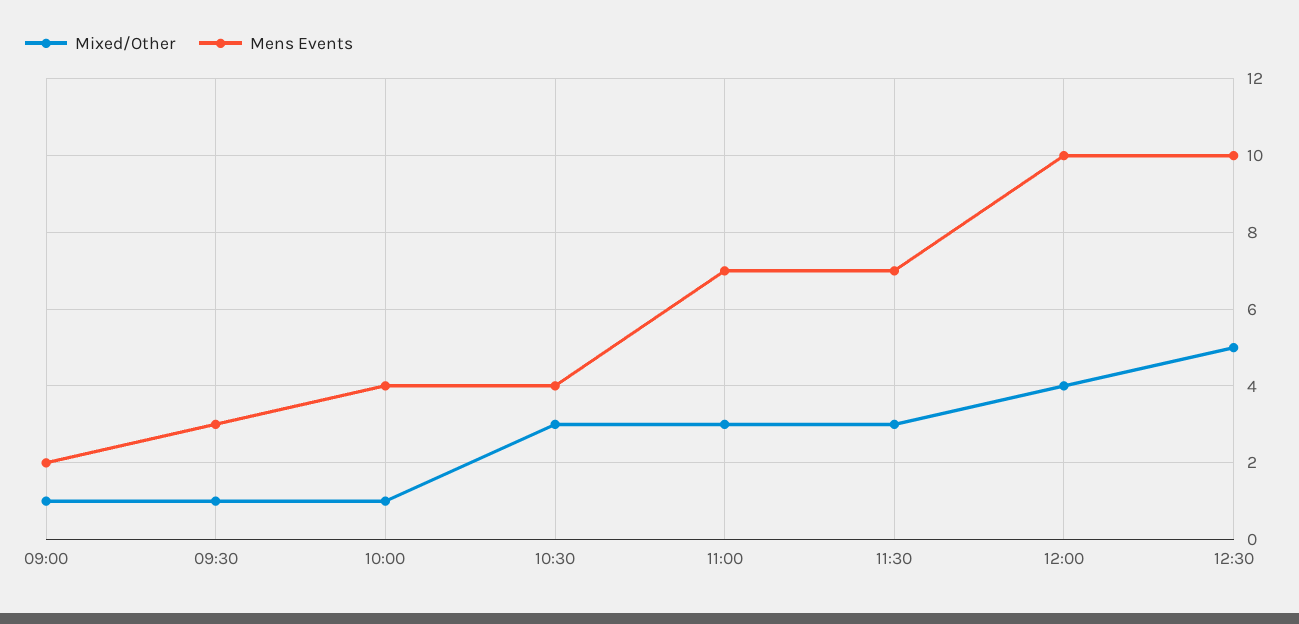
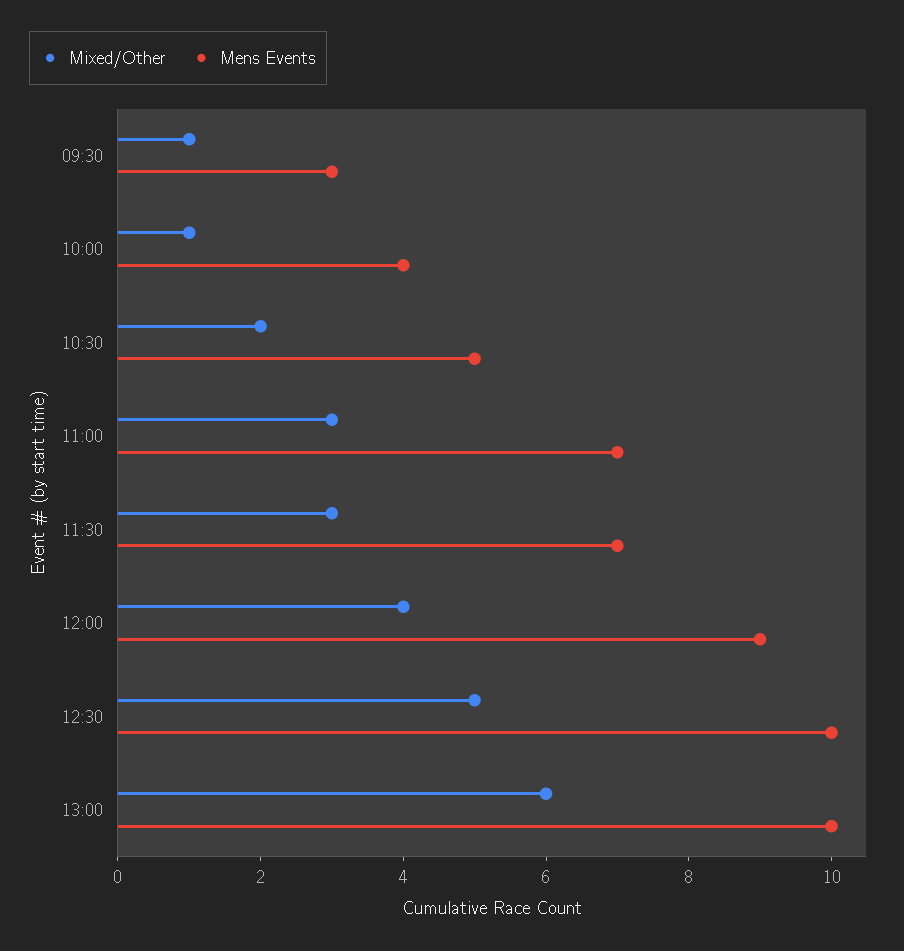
Mixed/Other, 09:00: 1 -> none
Mens Events, 09:00: 2 -> none
Mixed/Other, 10:30: 3 -> 2
Mens Events, 10:30: 4 -> 5
Mens Events, 12:00: 10 -> 9
Mixed/Other, 13:00: none -> 6
Mens Events, 13:00: none -> 10

